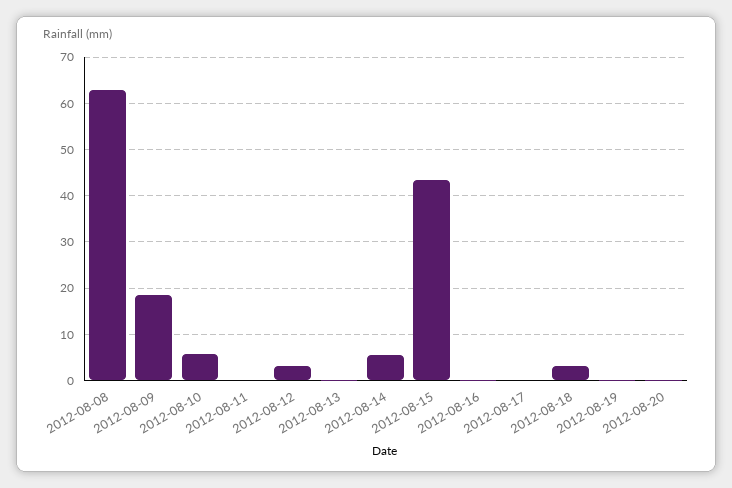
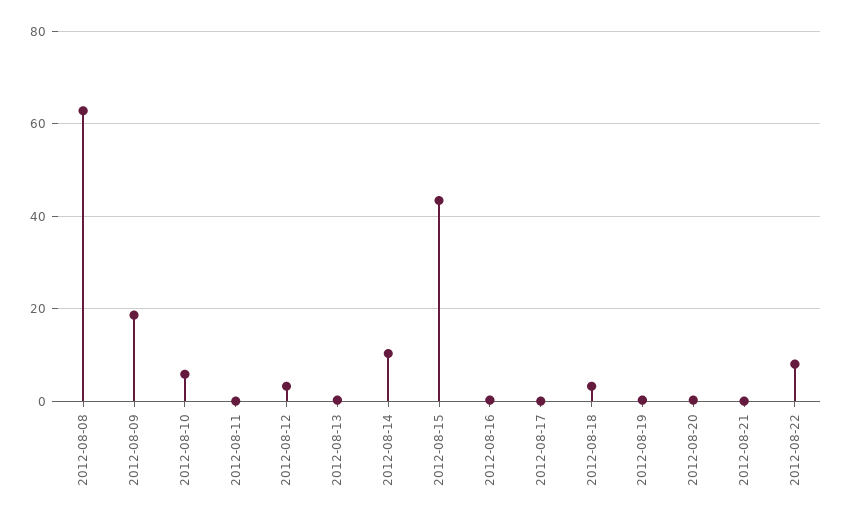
2012-08-14: 6 -> 10
2012-08-21: none -> 0
2012-08-22: none -> 8

